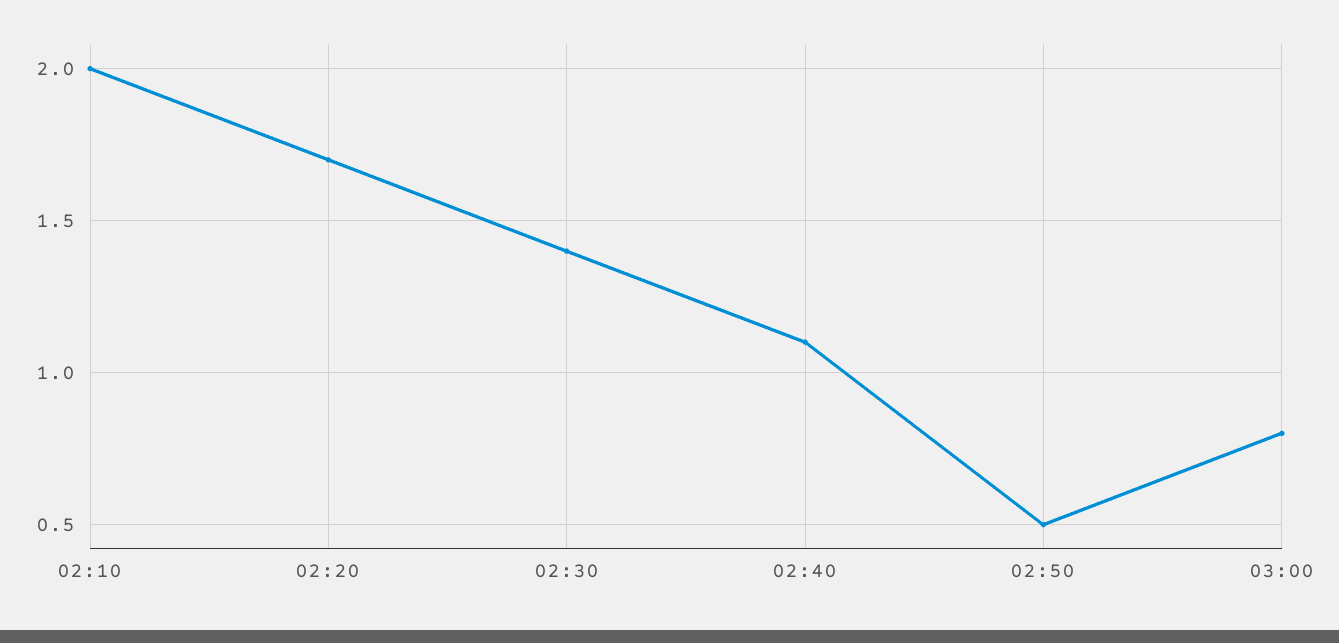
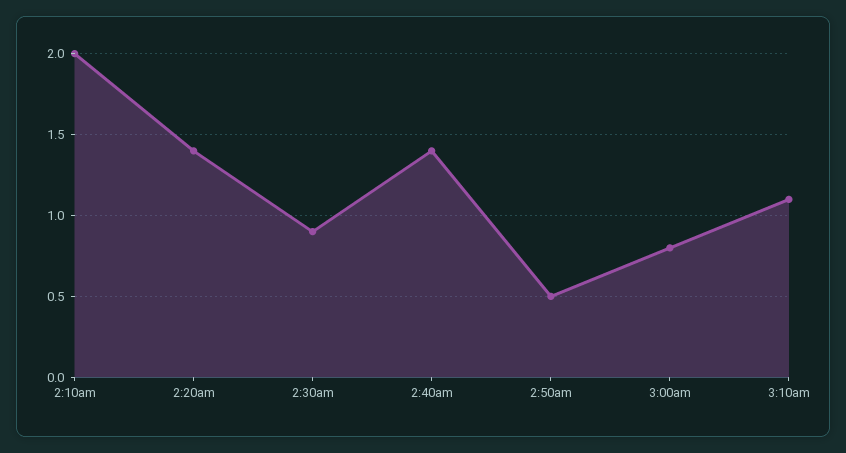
02:20: 1.7 -> 1.4
02:30: 1.4 -> 0.9
02:40: 1.1 -> 1.4
3:10am: none -> 1.1

